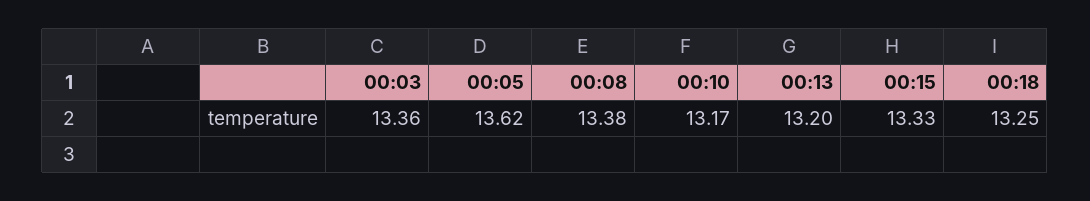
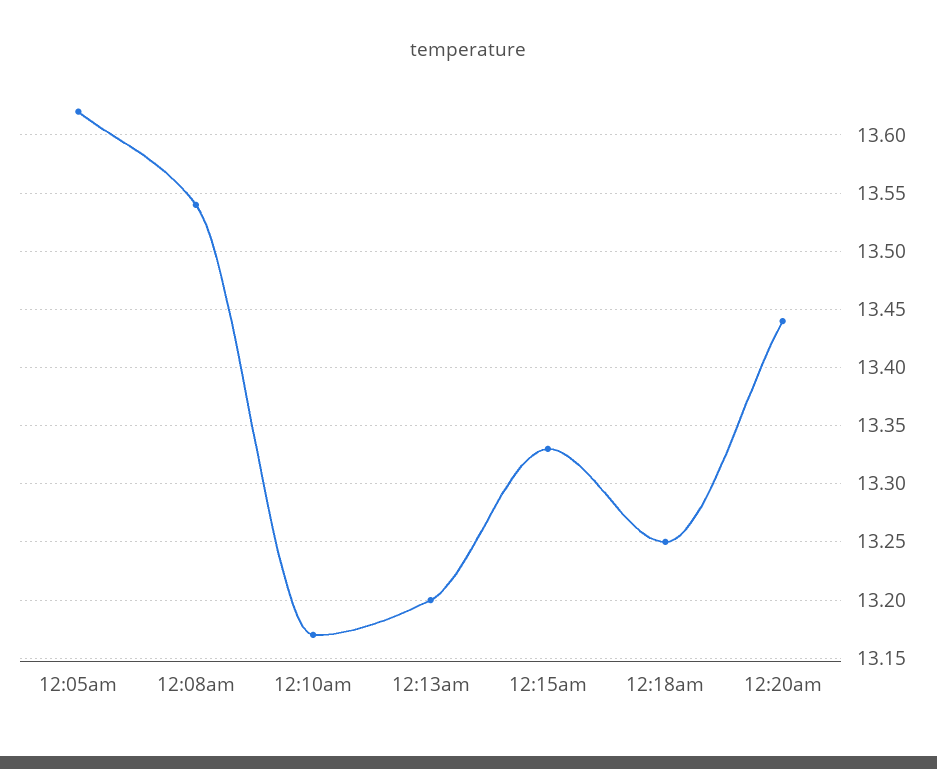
00:03: 13.36 -> none
00:08: 13.38 -> 13.54
12:20am: none -> 13.44

